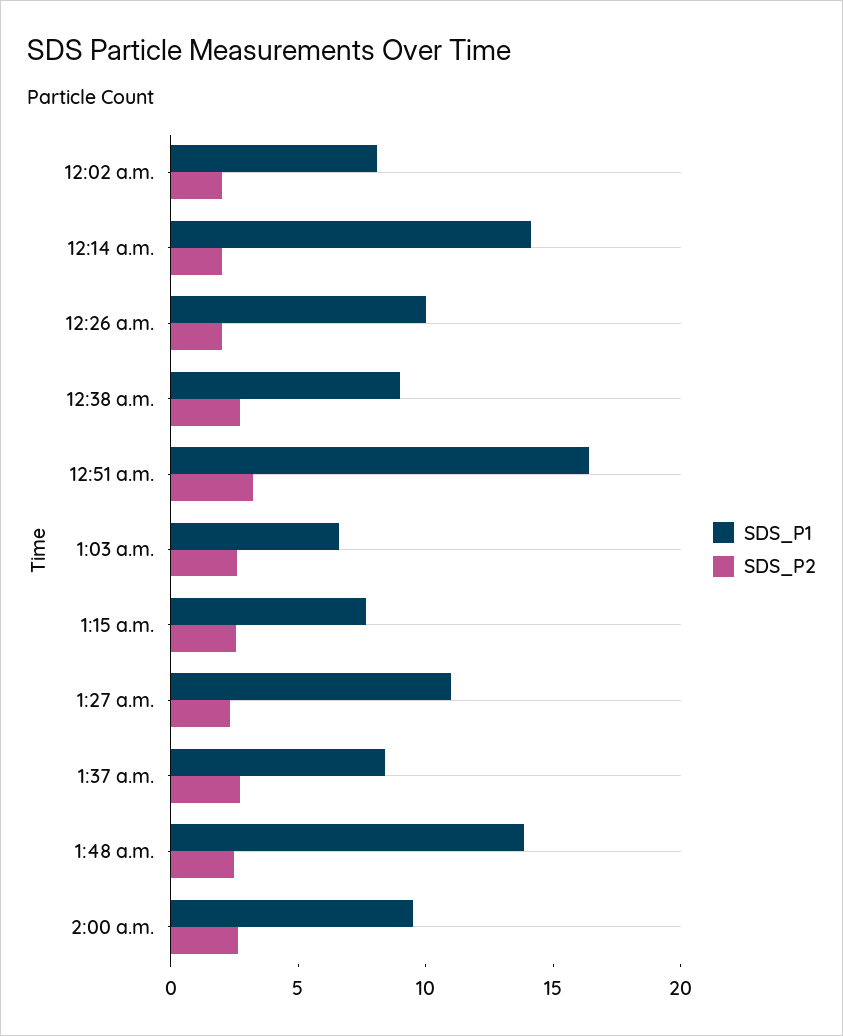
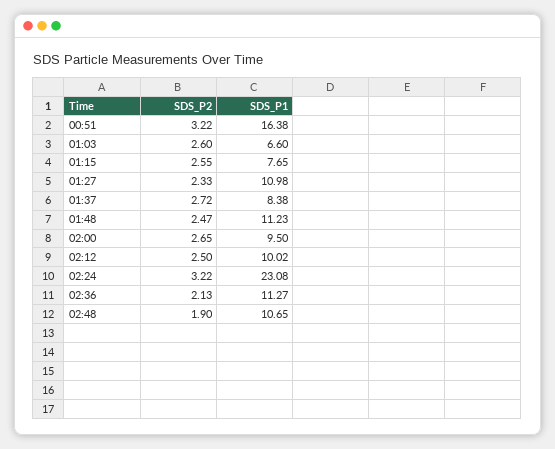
SDS_P1, 12:02 a.m.: 8 -> none
SDS_P2, 12:02 a.m.: 2 -> none
SDS_P1, 12:14 a.m.: 14 -> none
SDS_P2, 12:14 a.m.: 2 -> none
SDS_P1, 12:26 a.m.: 10 -> none
SDS_P2, 12:26 a.m.: 2 -> none
SDS_P1, 12:38 a.m.: 9 -> none
SDS_P2, 12:38 a.m.: 3 -> none
SDS_P1, 1:48 a.m.: 14 -> 11.23
SDS_P2, 02:12: none -> 2.5
SDS_P1, 02:12: none -> 10.02
SDS_P2, 02:24: none -> 3.22
SDS_P1, 02:24: none -> 23.08
SDS_P2, 02:36: none -> 2.13
SDS_P1, 02:36: none -> 11.27
SDS_P2, 02:48: none -> 1.9
SDS_P1, 02:48: none -> 10.65

